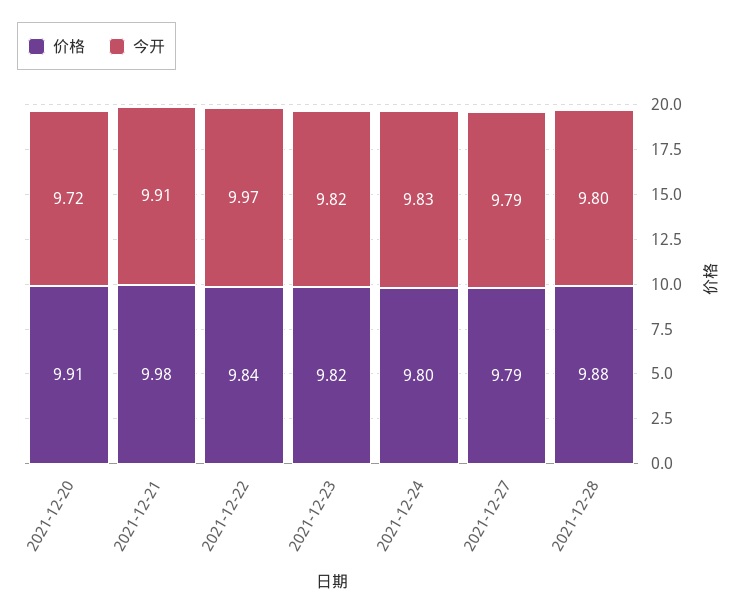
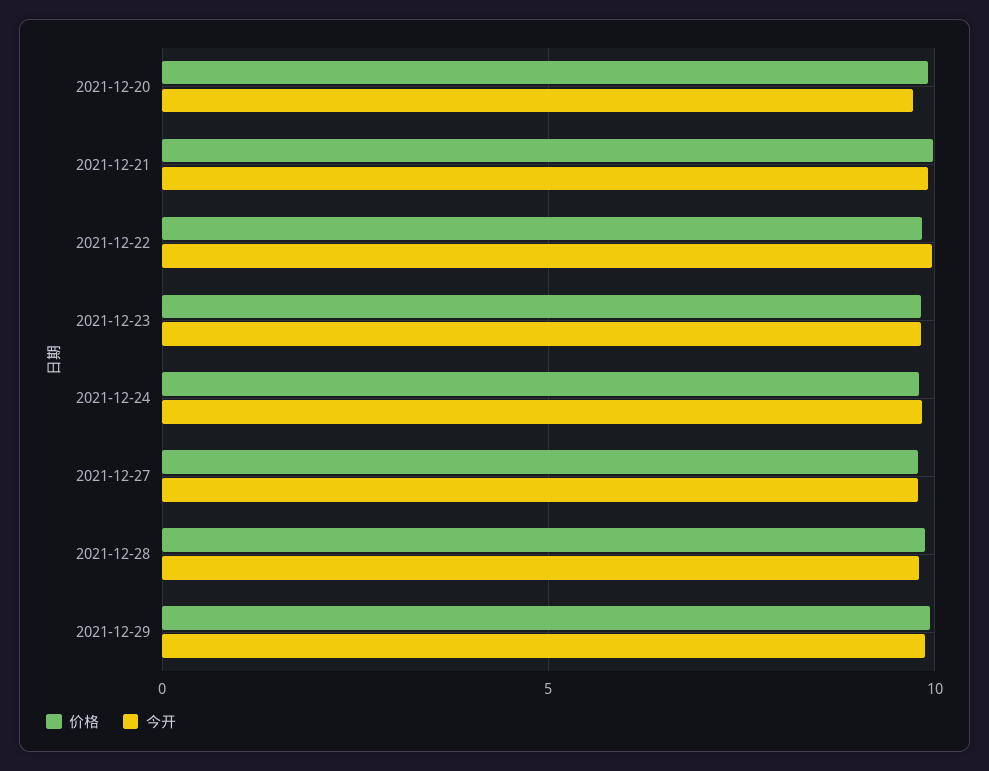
价格, 2021-12-29: none -> 10
今开, 2021-12-29: none -> 10

